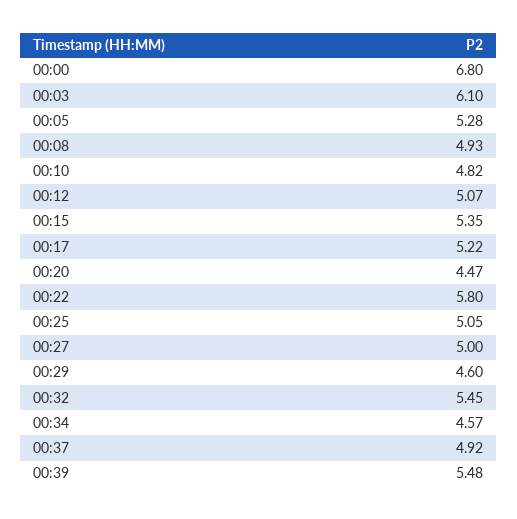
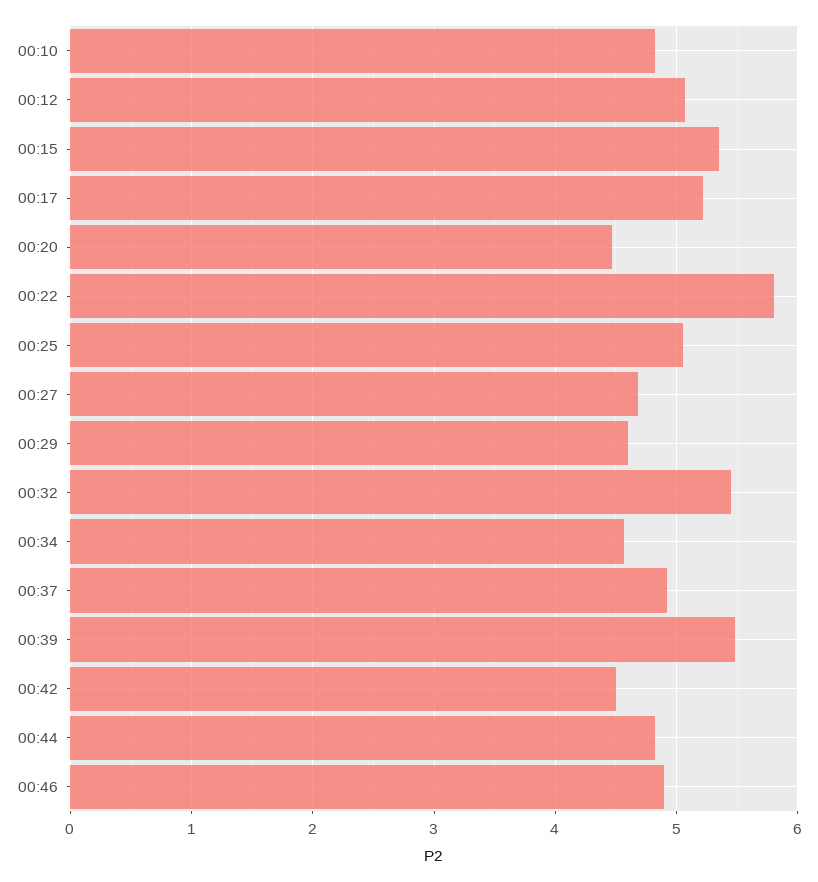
00:00: 6.8 -> none
00:03: 6.1 -> none
00:05: 5.28 -> none
00:08: 4.93 -> none
00:27: 5 -> 4.7
00:42: none -> 4.5
00:44: none -> 4.8
00:46: none -> 4.9

